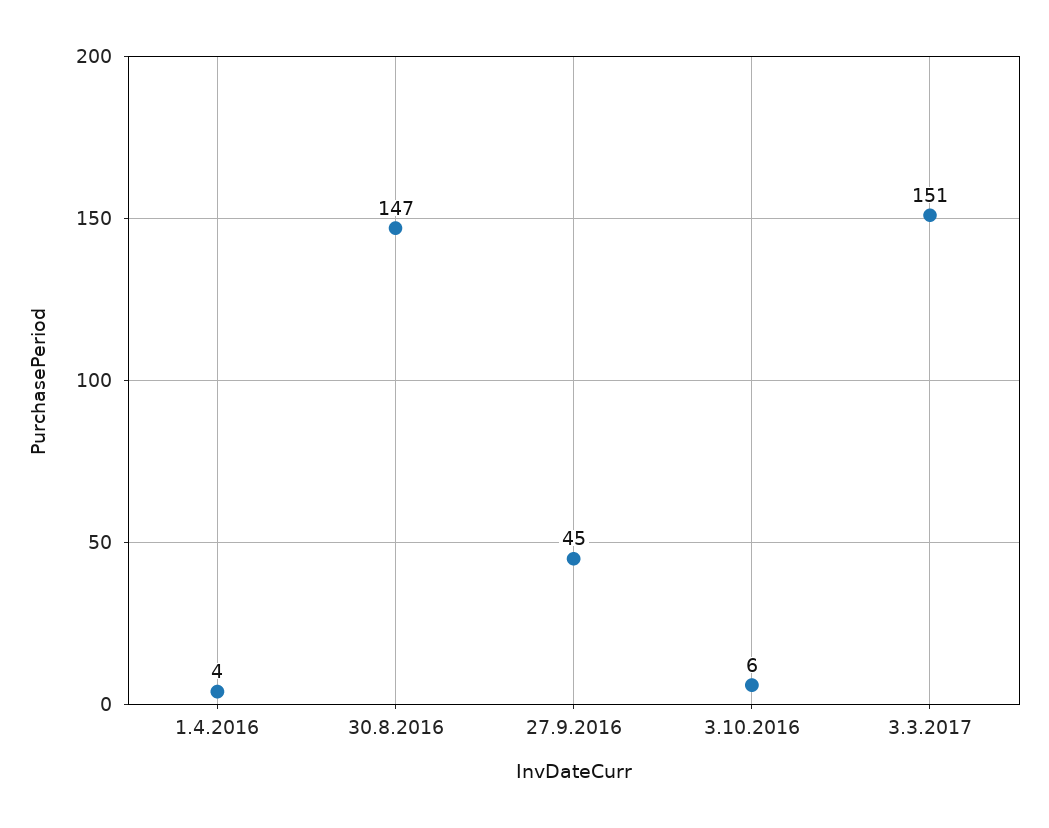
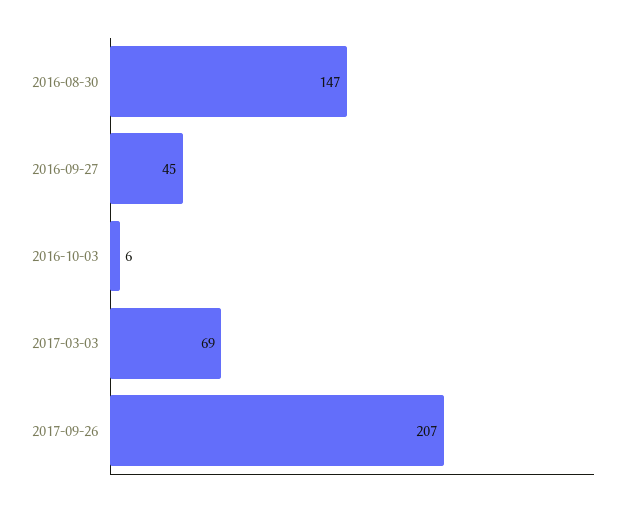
1.4.2016: 4 -> none
3.3.2017: 151 -> 69
2017-09-26: none -> 207

